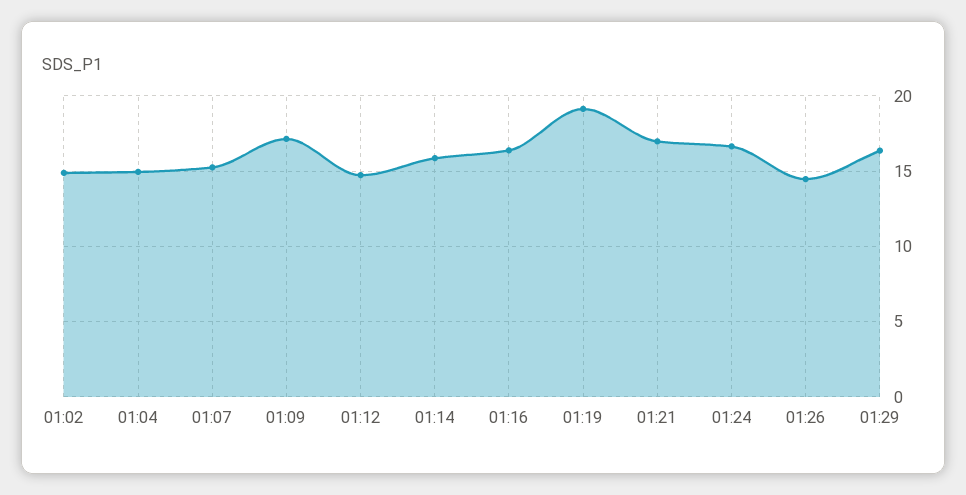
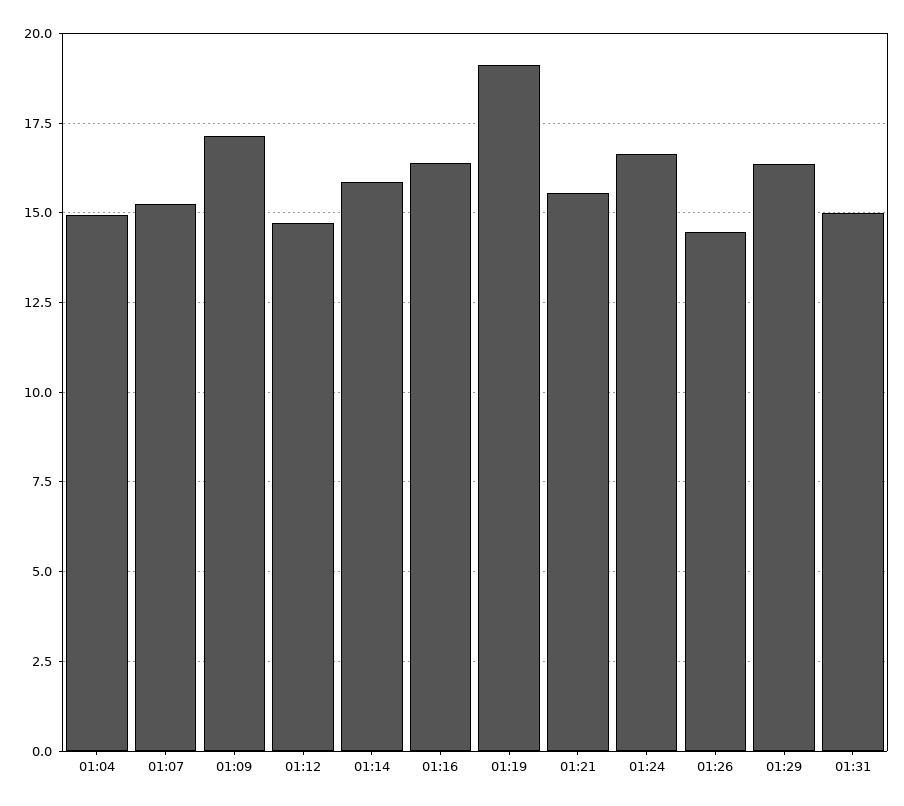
01:02: 15 -> none
01:21: 17 -> 15.5
01:31: none -> 15

